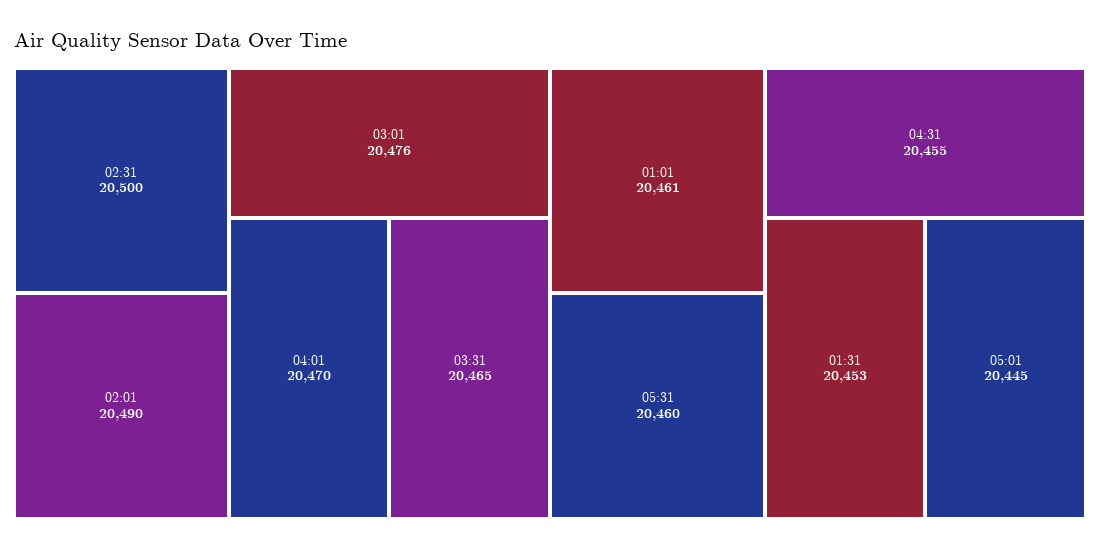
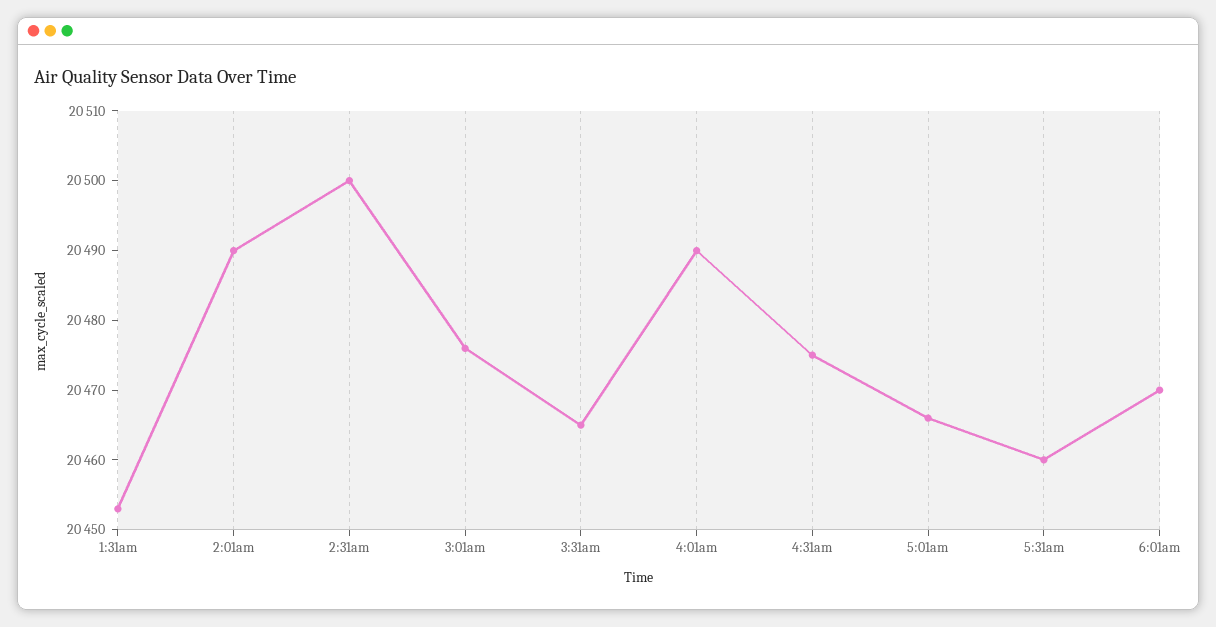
04:01: 20470 -> 20490
01:01: 20461 -> none
04:31: 20455 -> 20475
05:01: 20445 -> 20465
6:01am: none -> 20470

